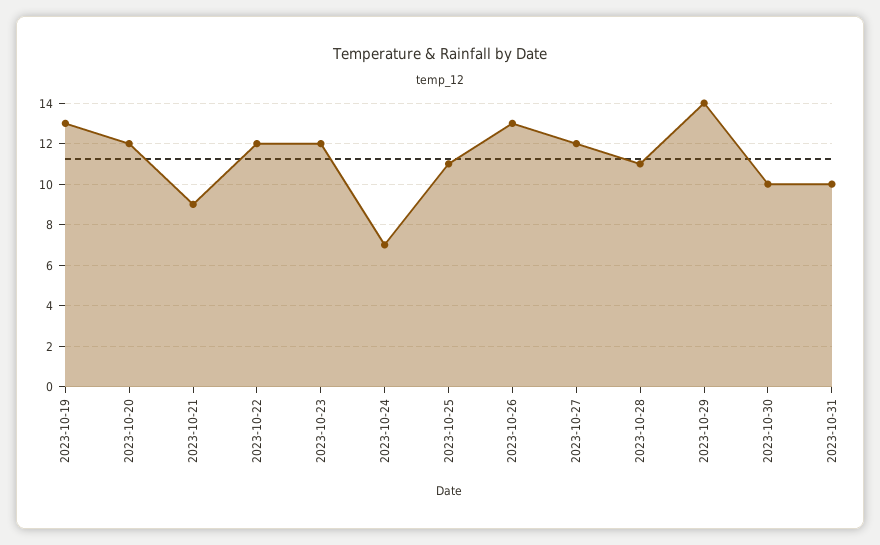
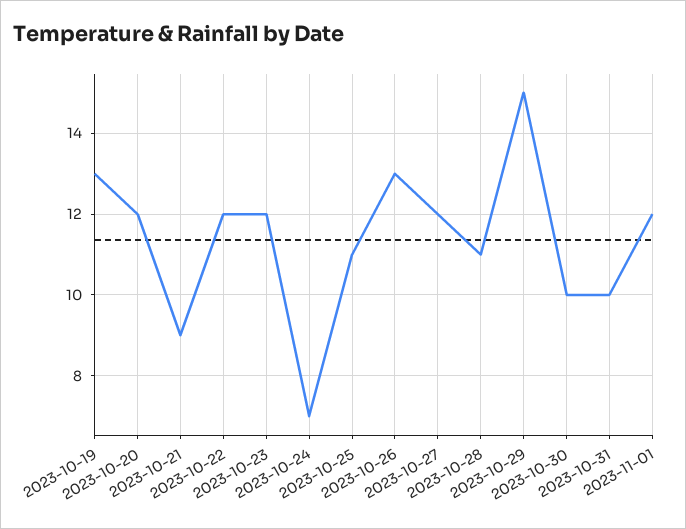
2023-10-29: 14 -> 15
2023-11-01: none -> 12

